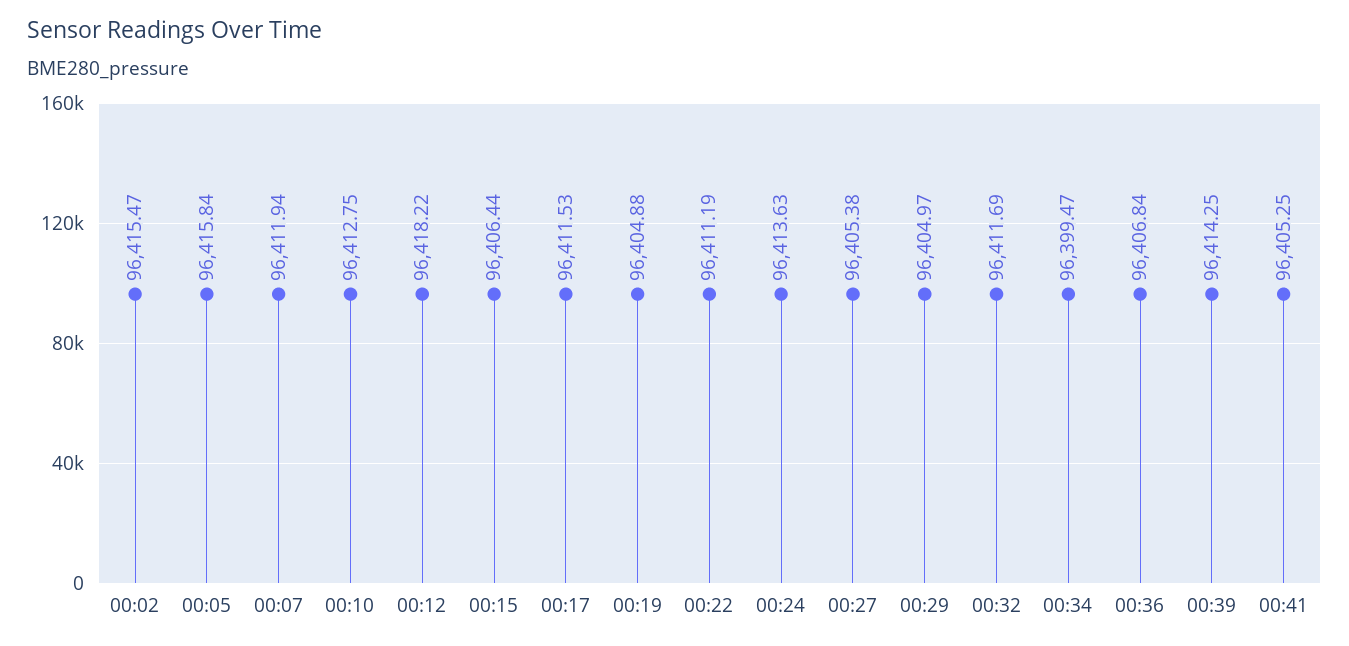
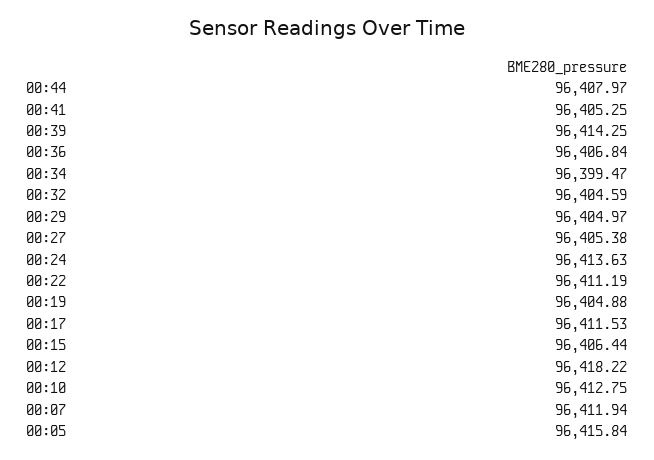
00:02: 96415.47 -> none
00:32: 96411.69 -> 96404.59
00:44: none -> 96407.97

